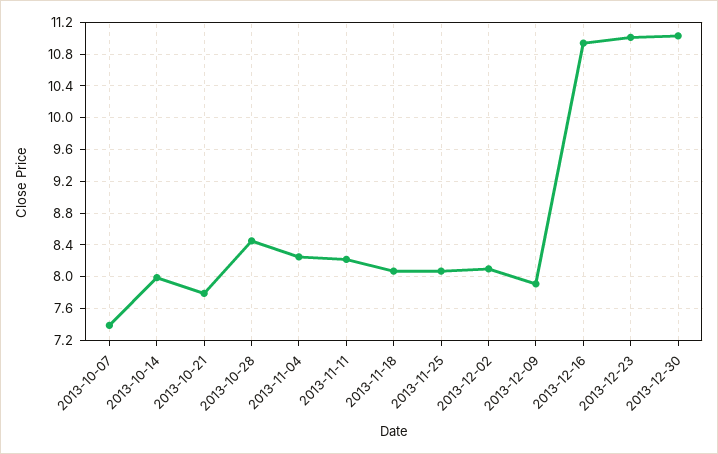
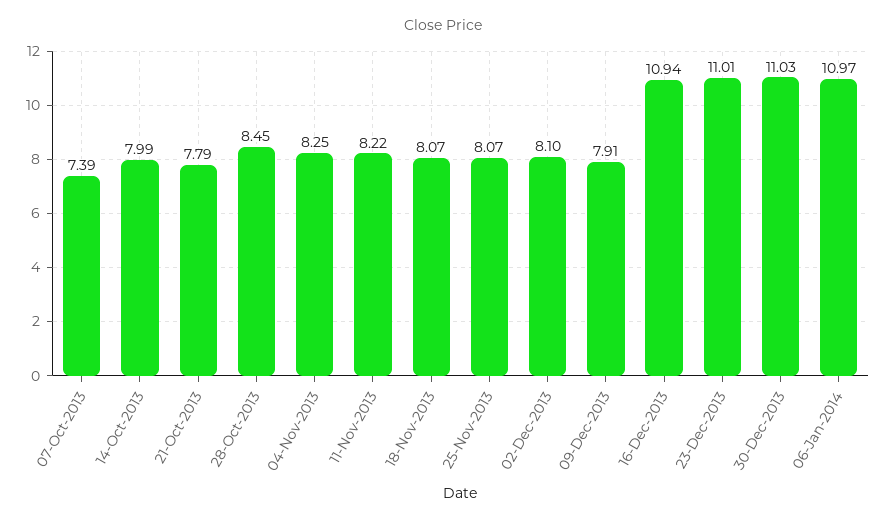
06-Jan-2014: none -> 10.97

